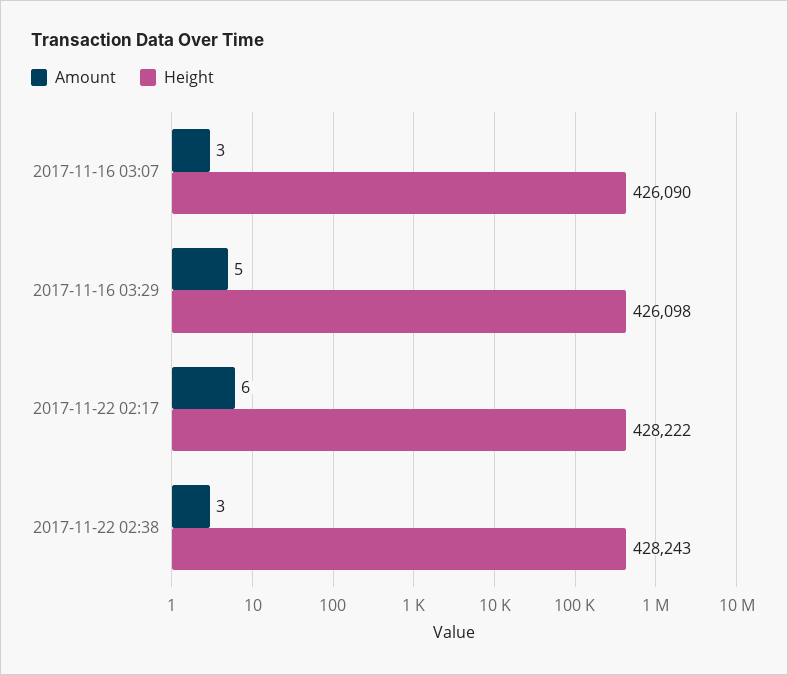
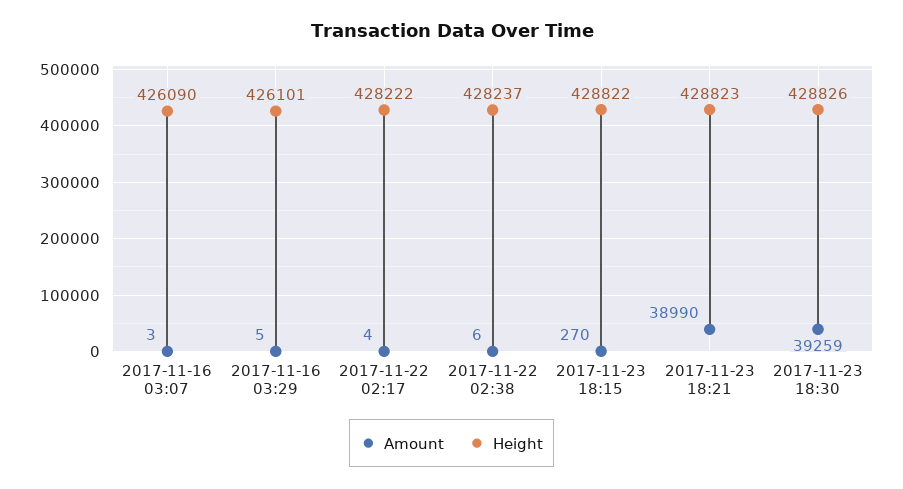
Height, 2017-11-16 03:29: 426098 -> 426101
Amount, 2017-11-22 02:17: 6 -> 4
Amount, 2017-11-22 02:38: 3 -> 6
Height, 2017-11-22 02:38: 428243 -> 428237
Amount, 2017-11-23 18:15: none -> 270
Height, 2017-11-23 18:15: none -> 428822
Amount, 2017-11-23 18:21: none -> 38990
Height, 2017-11-23 18:21: none -> 428823
Amount, 2017-11-23 18:30: none -> 39259
Height, 2017-11-23 18:30: none -> 428826

